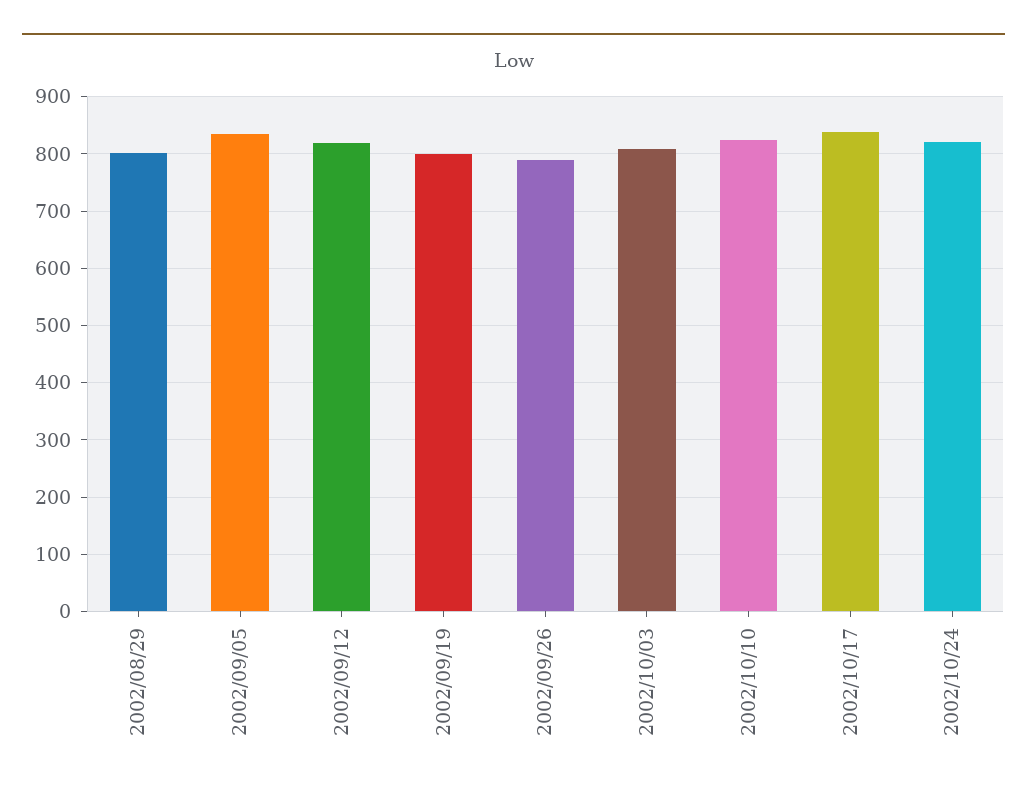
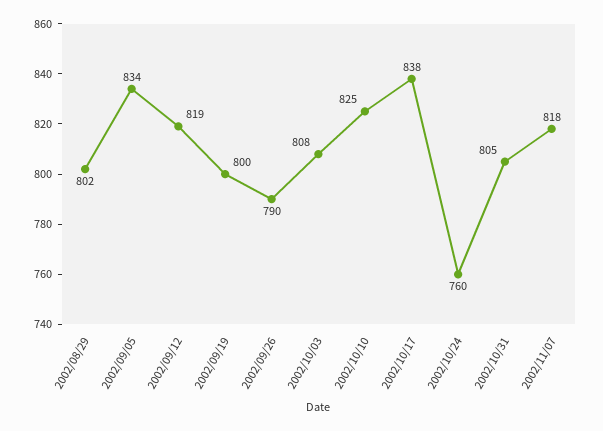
2002/10/24: 820 -> 760
2002/10/31: none -> 805
2002/11/07: none -> 818

